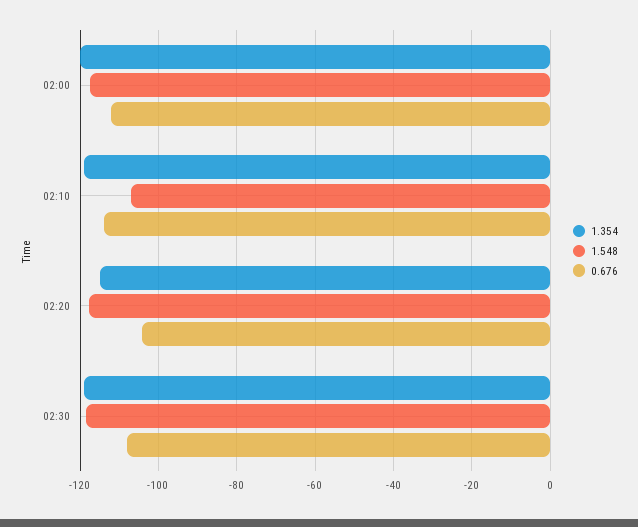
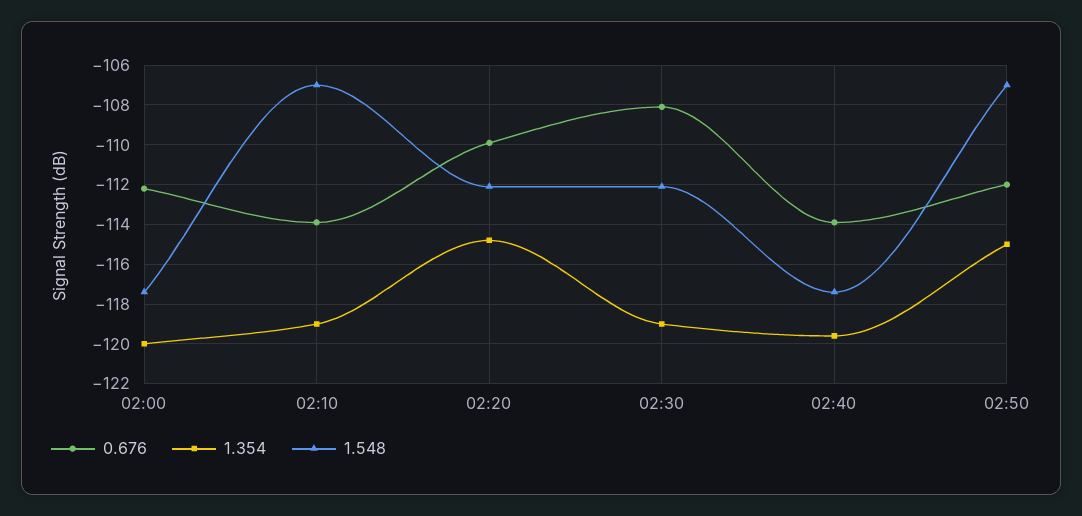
1.548, 02:20: -118 -> -112
0.676, 02:20: -104 -> -110
1.548, 02:30: -118 -> -112
0.676, 02:40: none -> -114
1.354, 02:40: none -> -119.5
1.548, 02:40: none -> -117.5
0.676, 02:50: none -> -112
1.354, 02:50: none -> -115
1.548, 02:50: none -> -107

